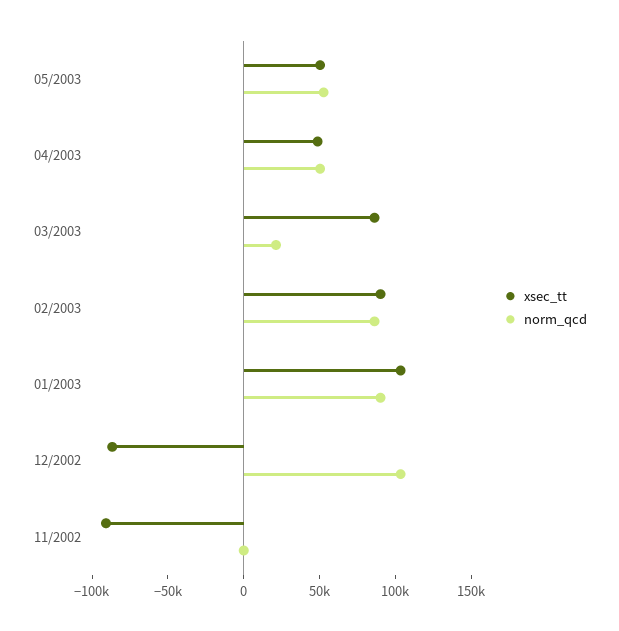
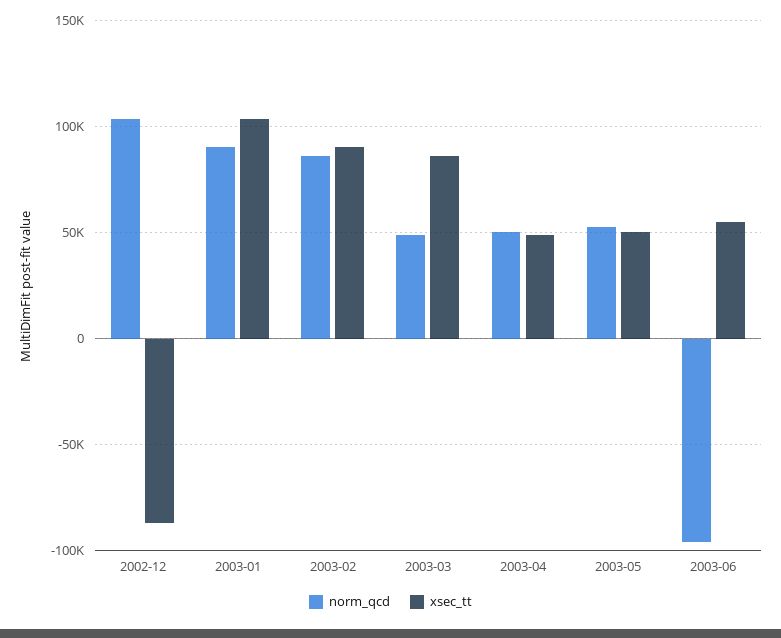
norm_qcd, 03/2003: 20000 -> 50000
xsec_tt, 11/2002: -90000 -> none
norm_qcd, 11/2002: 0 -> none
norm_qcd, 2003-06: none -> -95000
xsec_tt, 2003-06: none -> 55000

